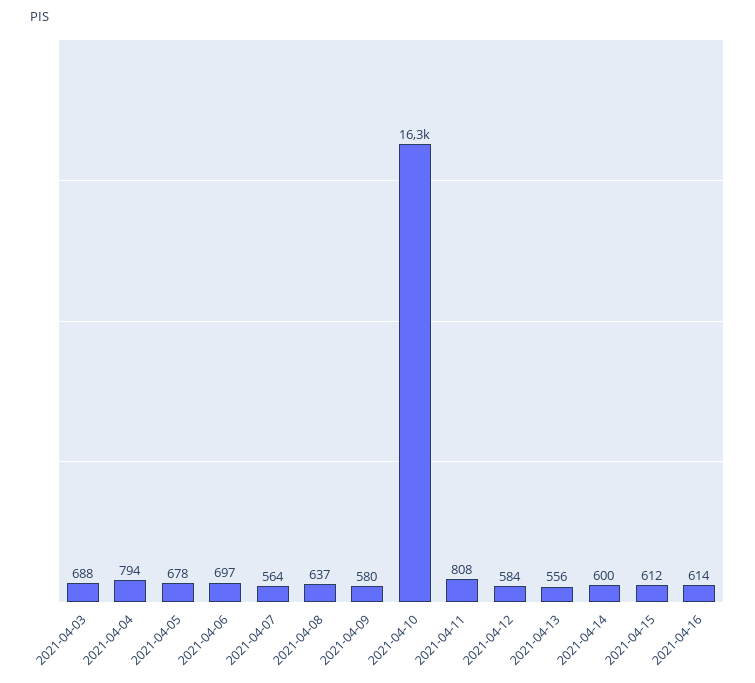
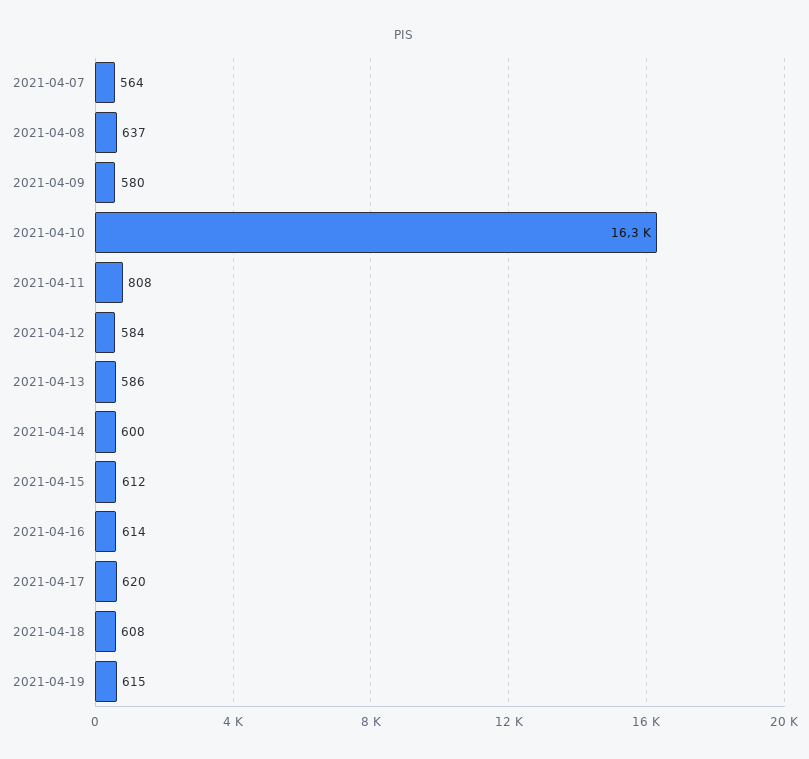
2021-04-03: 688 -> none
2021-04-04: 794 -> none
2021-04-05: 678 -> none
2021-04-06: 697 -> none
2021-04-13: 556 -> 586
2021-04-17: none -> 620
2021-04-18: none -> 608
2021-04-19: none -> 615

